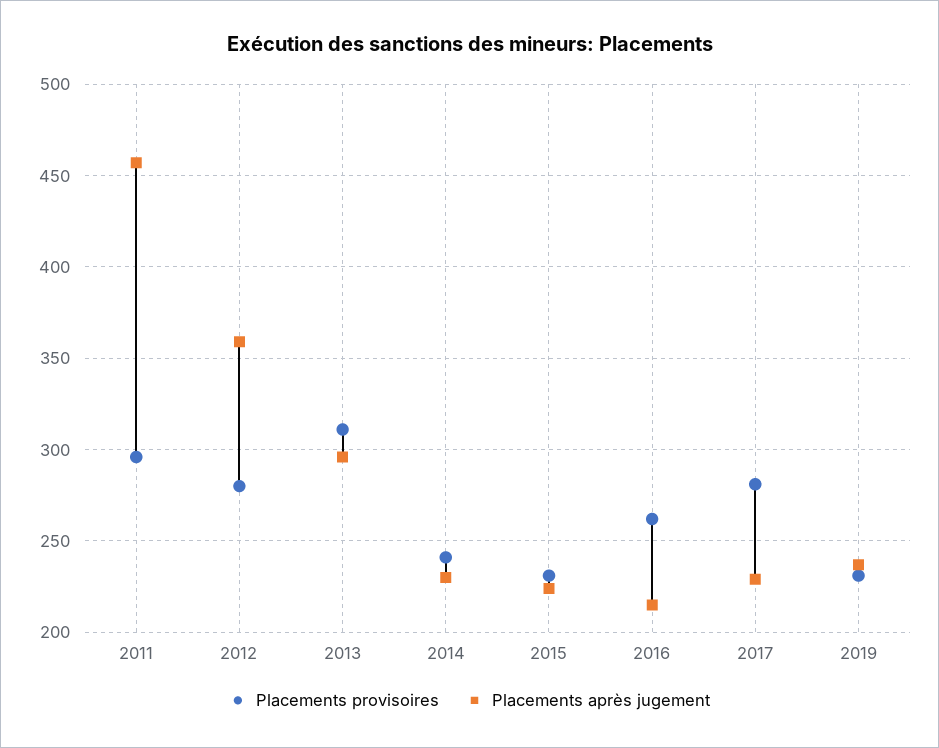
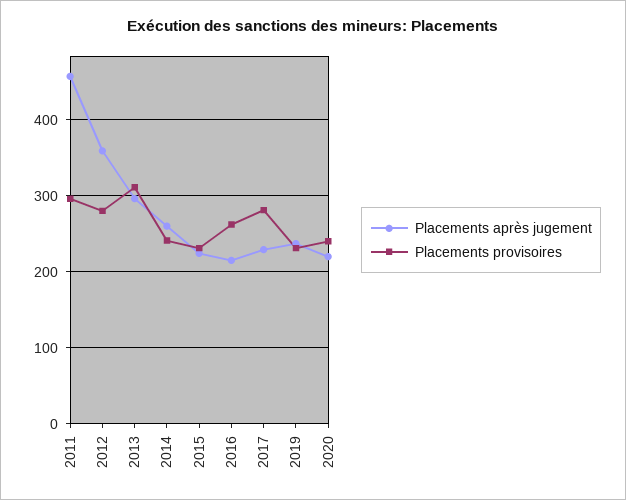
Placements après jugement, 2014: 230 -> 260
Placements après jugement, 2020: none -> 220
Placements provisoires, 2020: none -> 240

